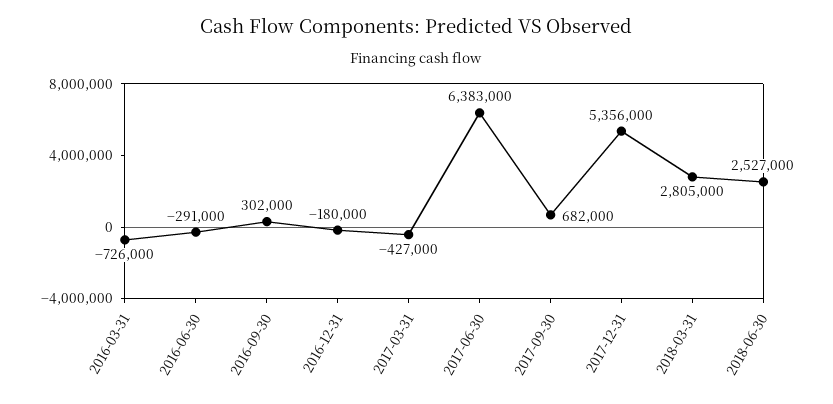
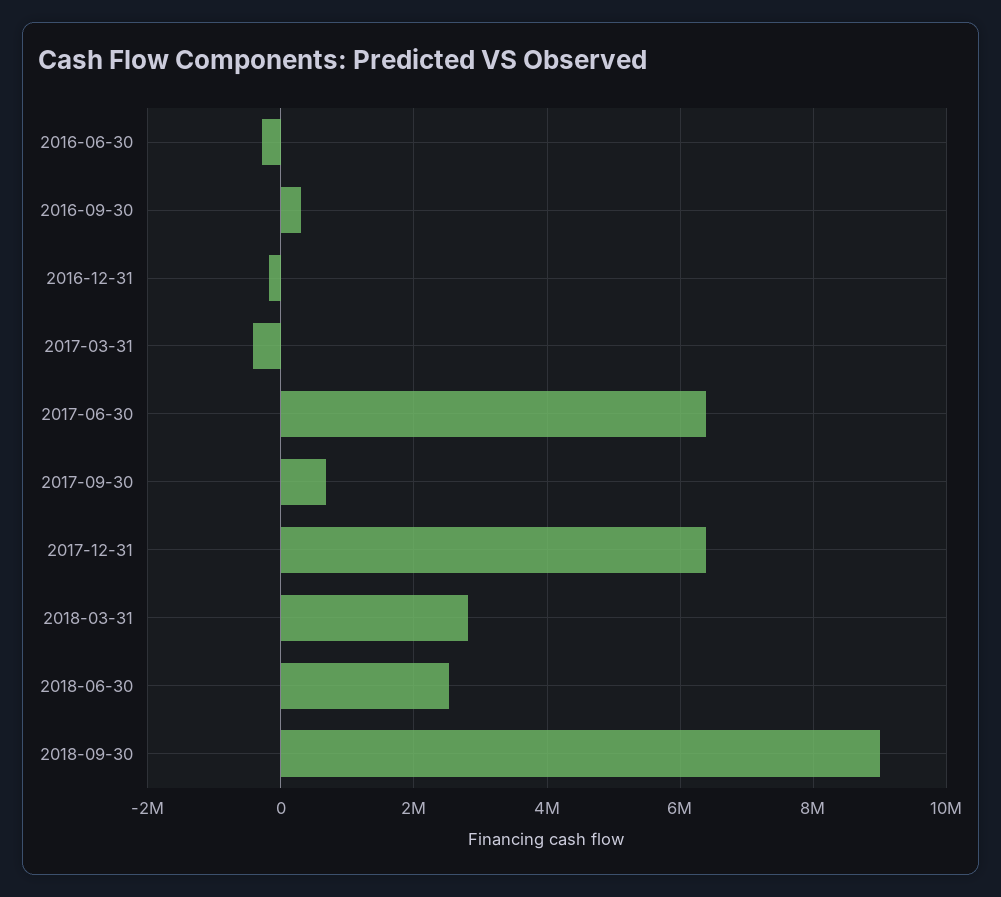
2016-03-31: -726000 -> none
2017-12-31: 5356000 -> 6400000
2018-09-30: none -> 9000000

